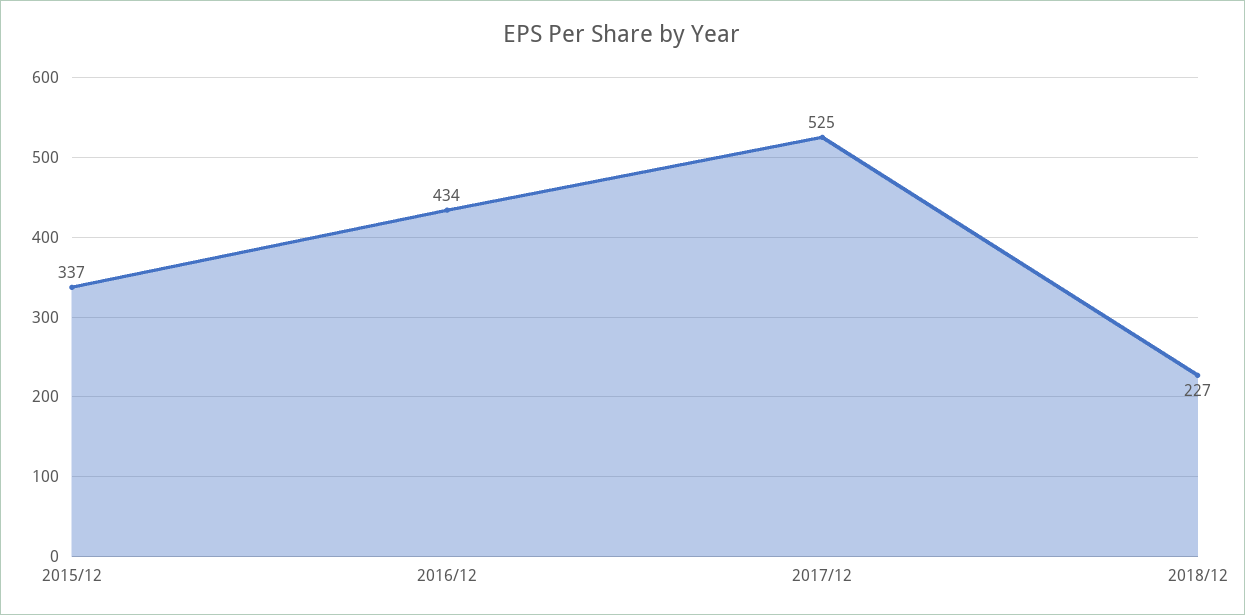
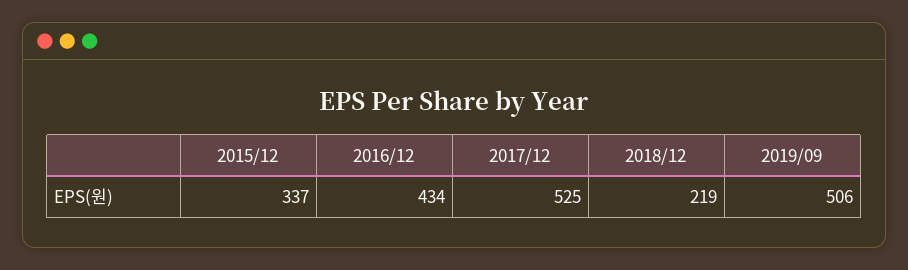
2018/12: 227 -> 219
2019/09: none -> 506

